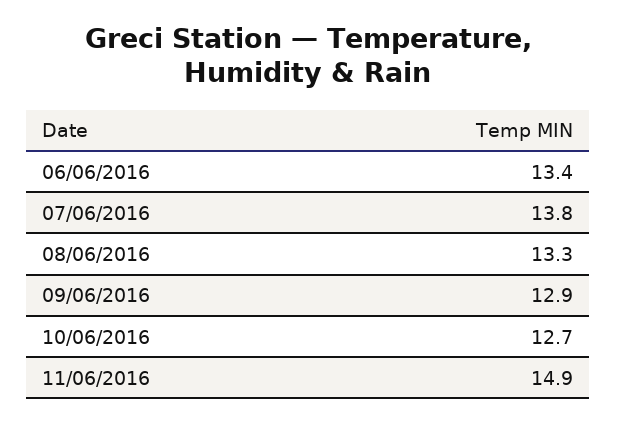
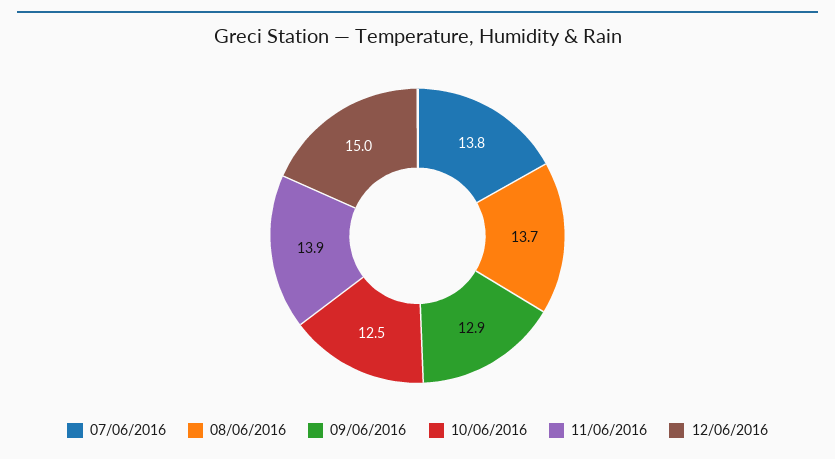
06/06/2016: 13.4 -> none
08/06/2016: 13.3 -> 13.7
10/06/2016: 12.7 -> 12.5
11/06/2016: 14.9 -> 13.9
12/06/2016: none -> 15

